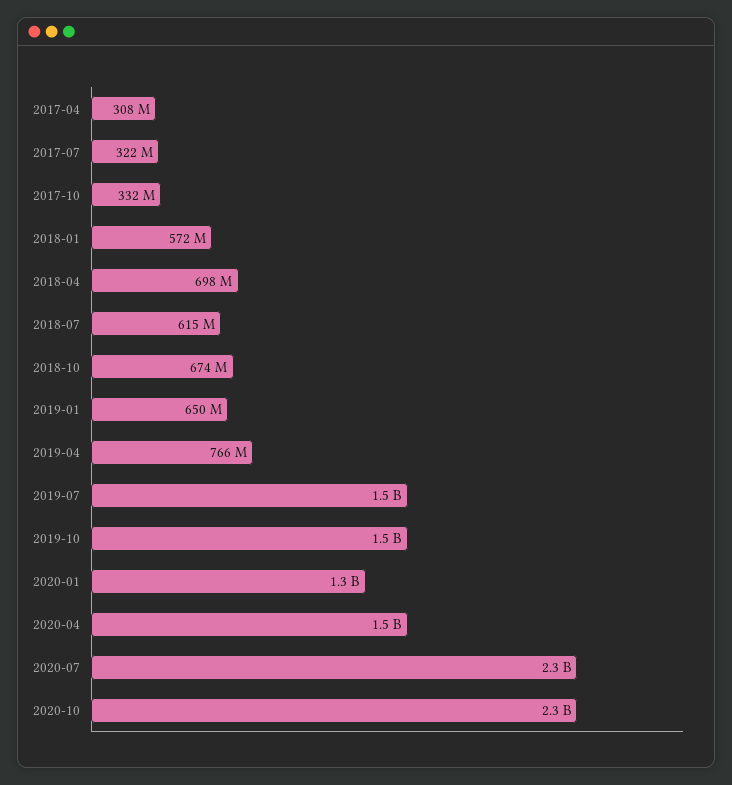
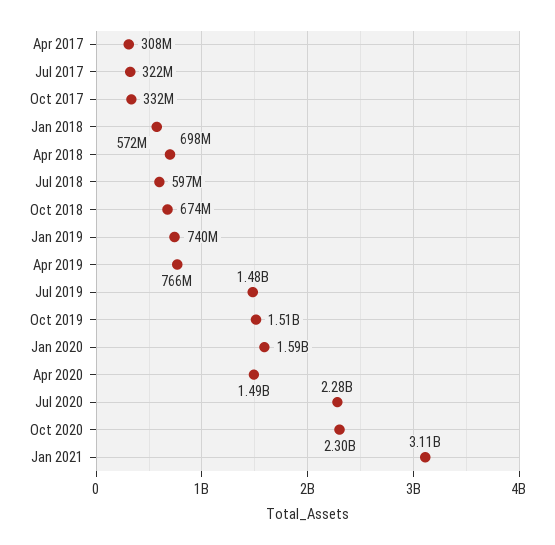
2018-07: 615000000 -> 597000000
2019-01: 650000000 -> 740000000
2020-01: 1300000000 -> 1590000000
Jan 2021: none -> 3110000000

